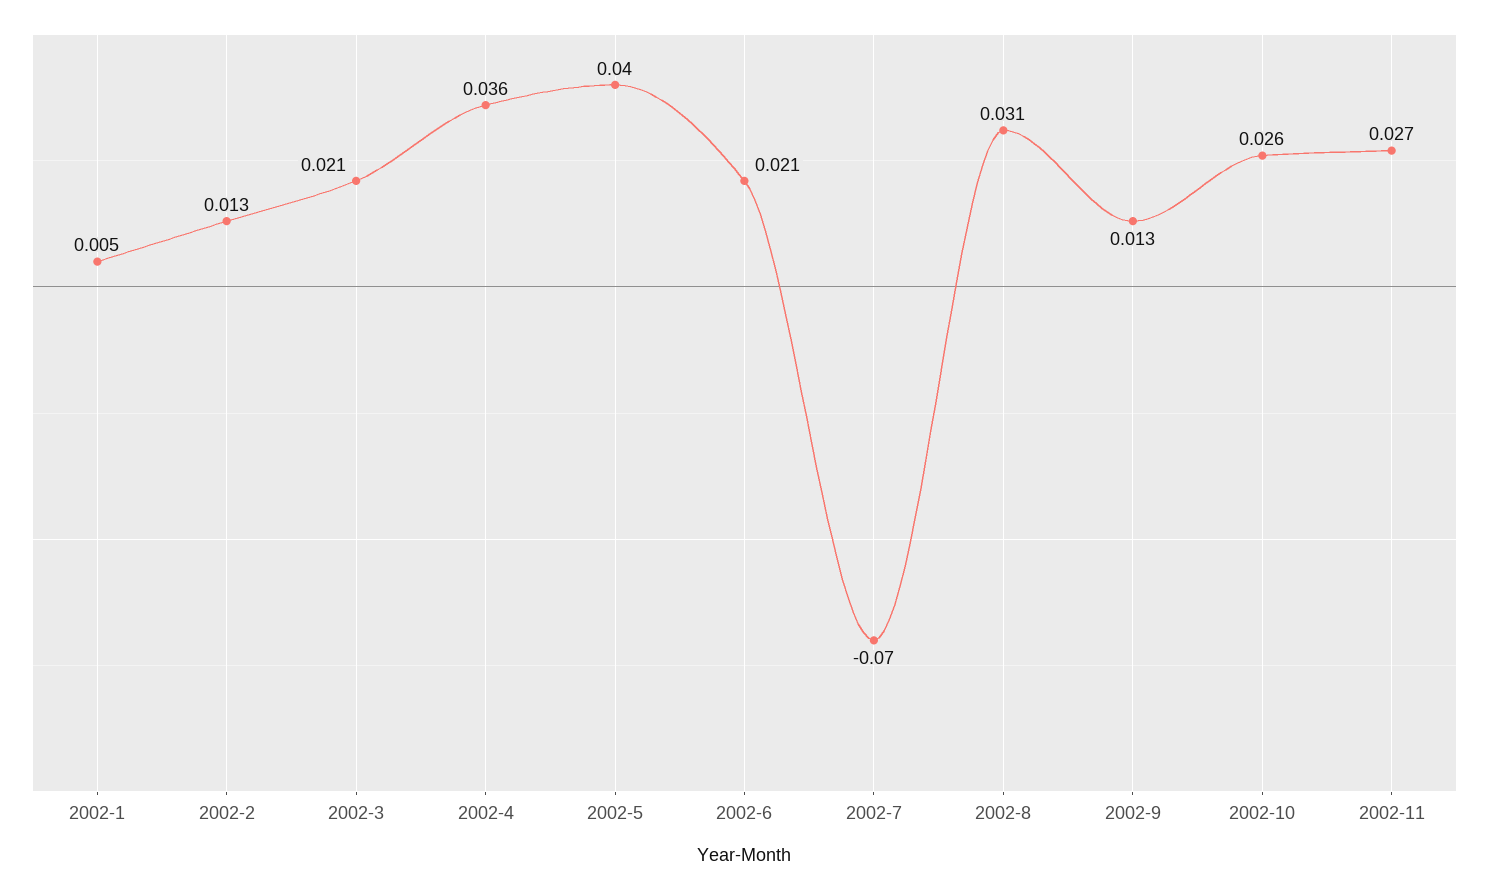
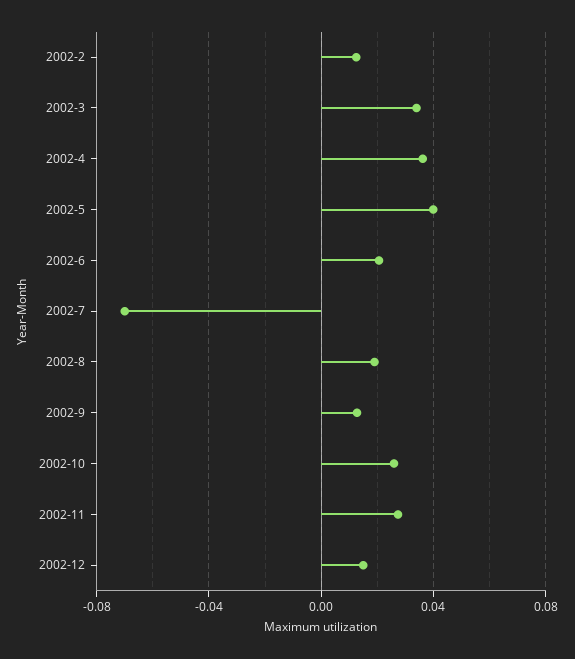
2002-1: 0.005 -> none
2002-3: 0.021 -> 0.035
2002-8: 0.031 -> 0.02
2002-12: none -> 0.015

